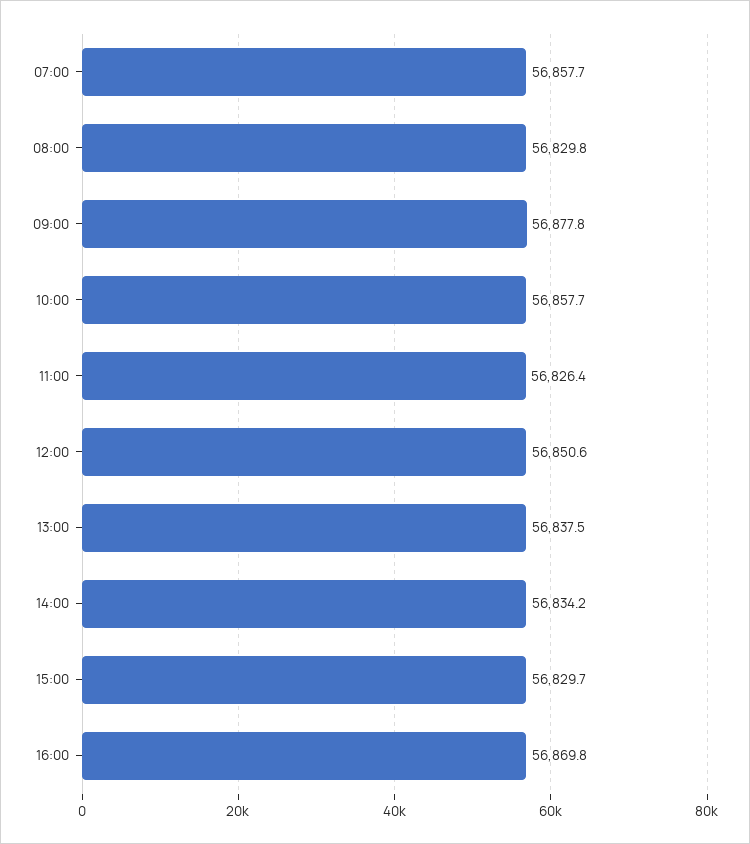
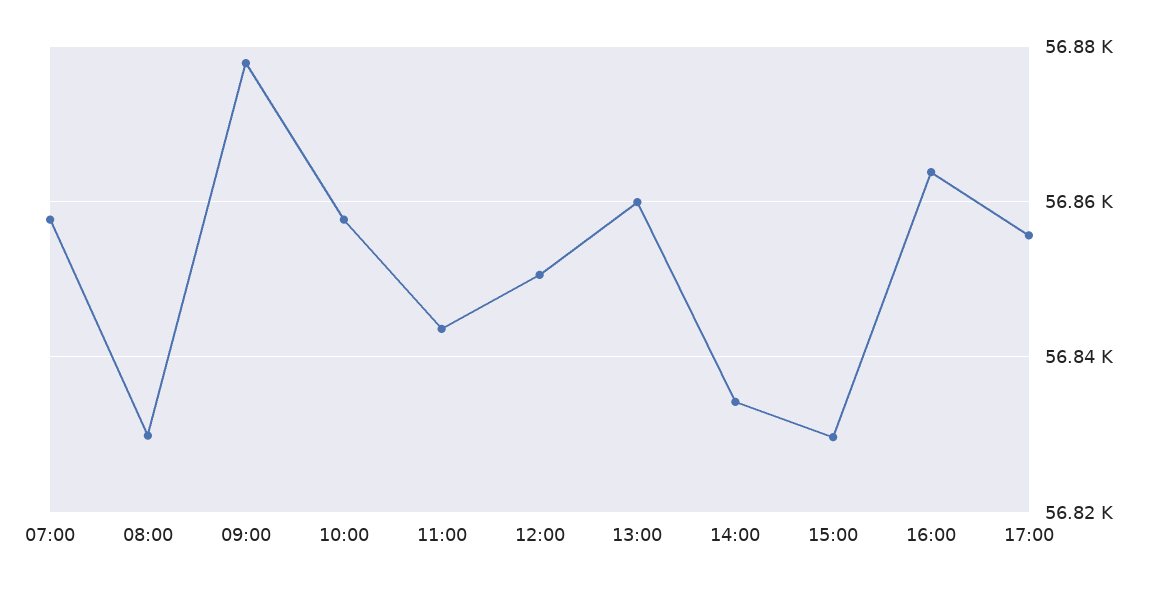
11:00: 56826.4 -> 56844
13:00: 56837.5 -> 56860
16:00: 56869.8 -> 56864
17:00: none -> 56856

